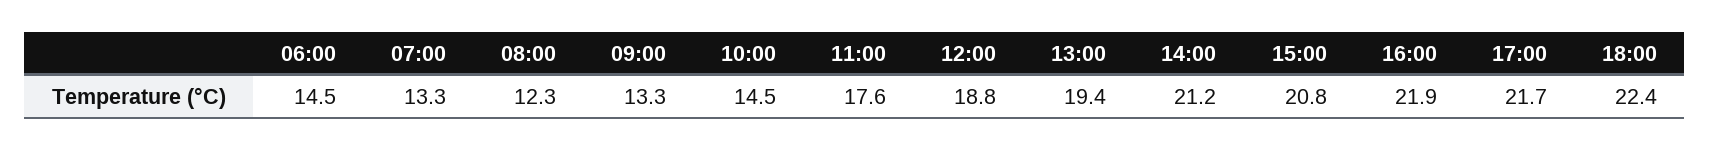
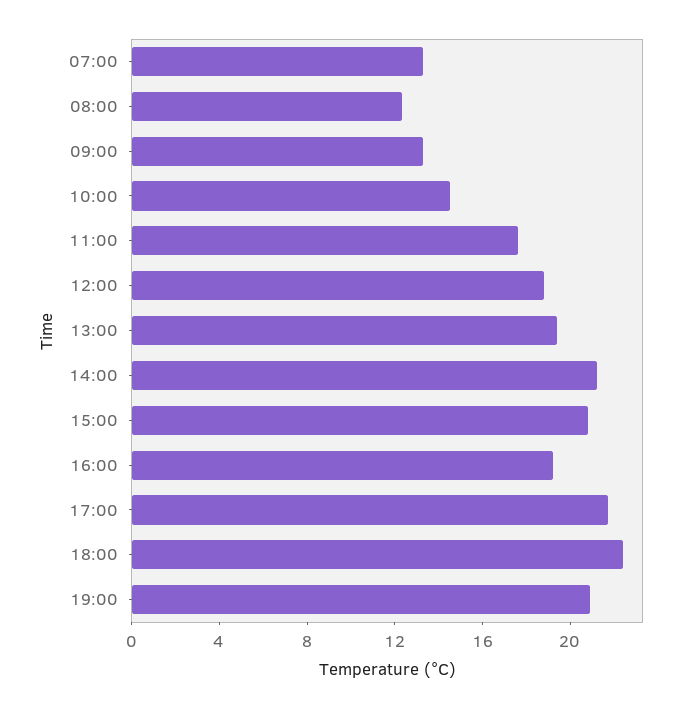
06:00: 14.5 -> none
16:00: 21.9 -> 19
19:00: none -> 21

